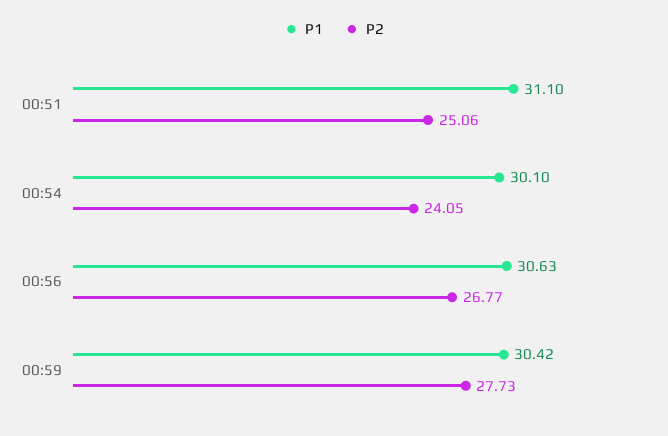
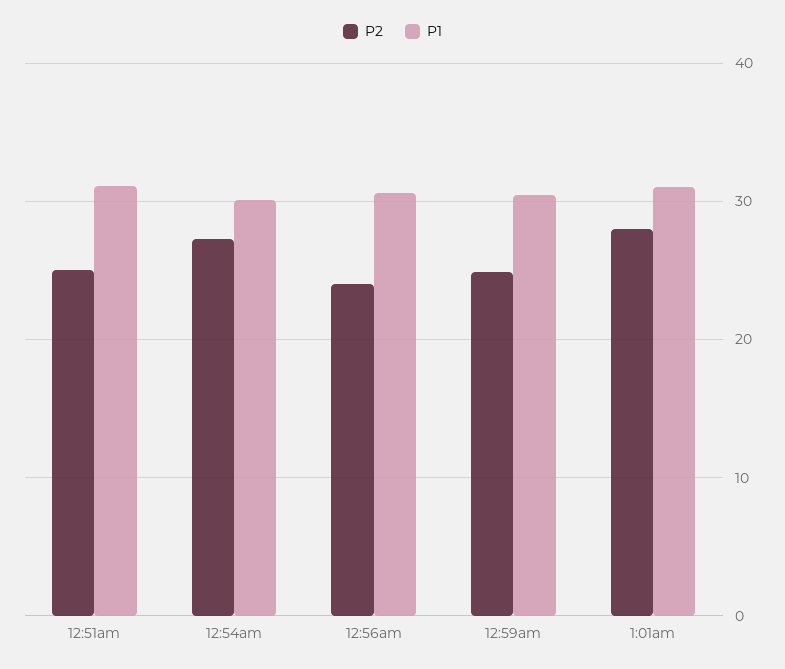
P2, 00:54: 24.05 -> 27
P2, 00:56: 26.77 -> 24
P2, 00:59: 27.73 -> 25
P2, 1:01am: none -> 28
P1, 1:01am: none -> 31

